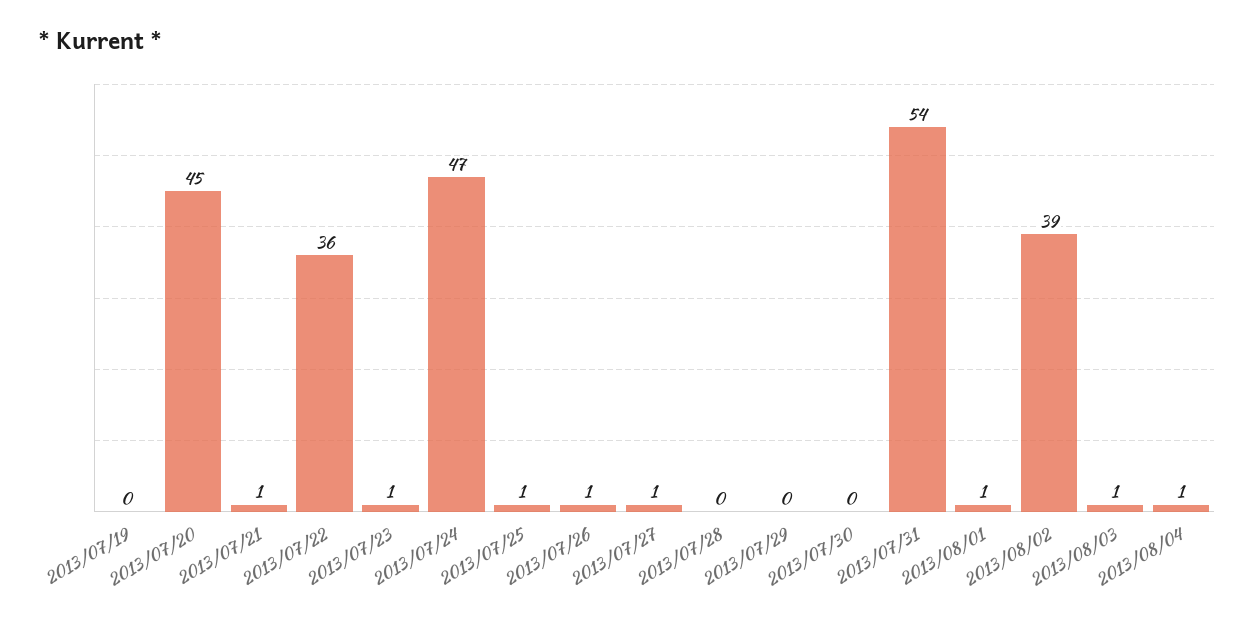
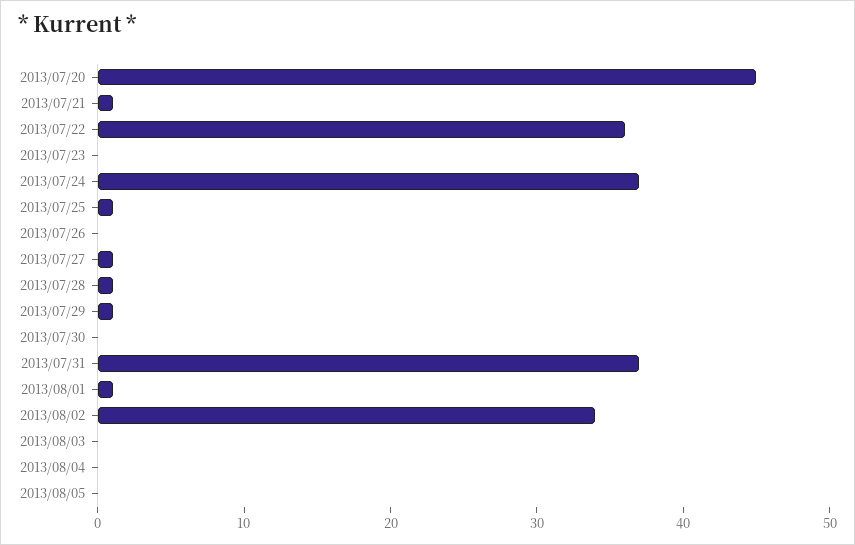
2013/07/19: 0 -> none
2013/07/23: 1 -> 0
2013/07/24: 47 -> 37
2013/07/26: 1 -> 0
2013/07/28: 0 -> 1
2013/07/29: 0 -> 1
2013/07/31: 54 -> 37
2013/08/02: 39 -> 34
2013/08/03: 1 -> 0
2013/08/04: 1 -> 0
2013/08/05: none -> 0

